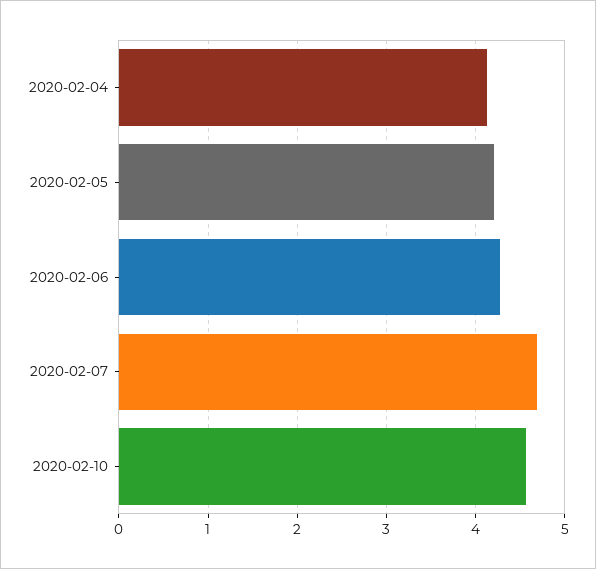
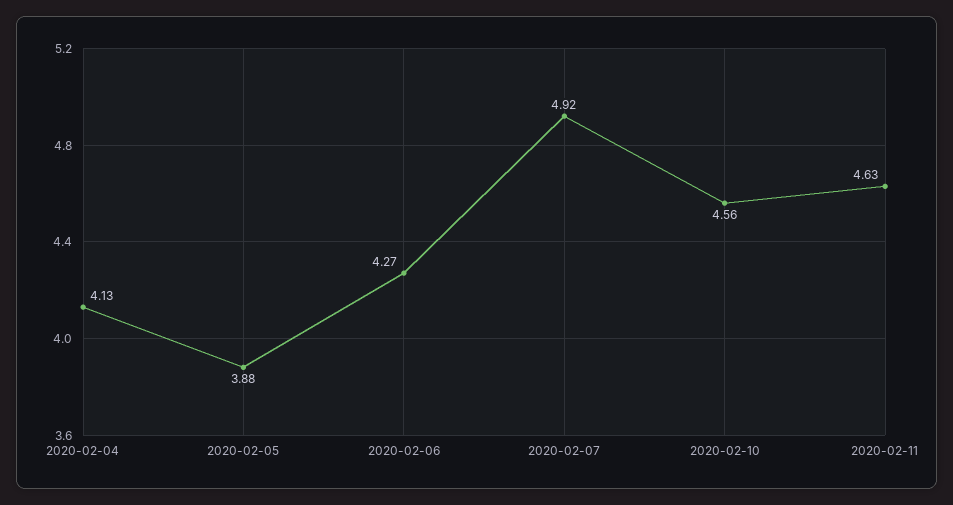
2020-02-05: 4.2 -> 3.88
2020-02-07: 4.7 -> 4.92
2020-02-11: none -> 4.63

